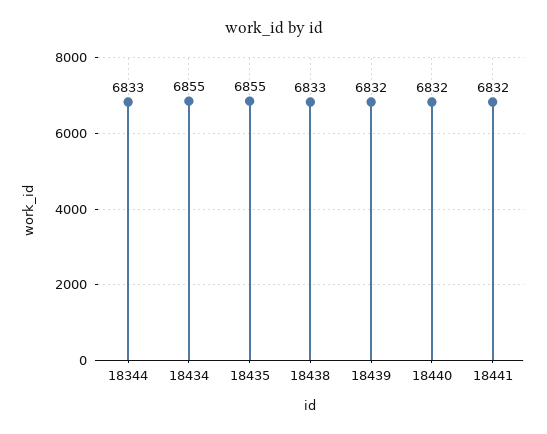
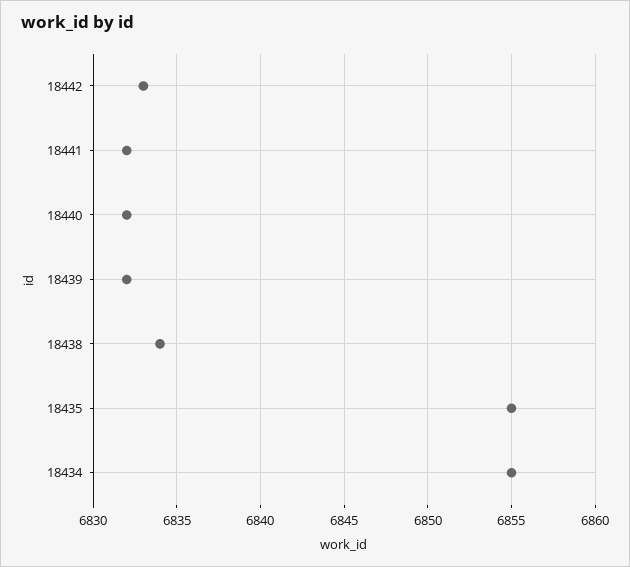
18344: 6833 -> none
18438: 6833 -> 6834
18442: none -> 6833

